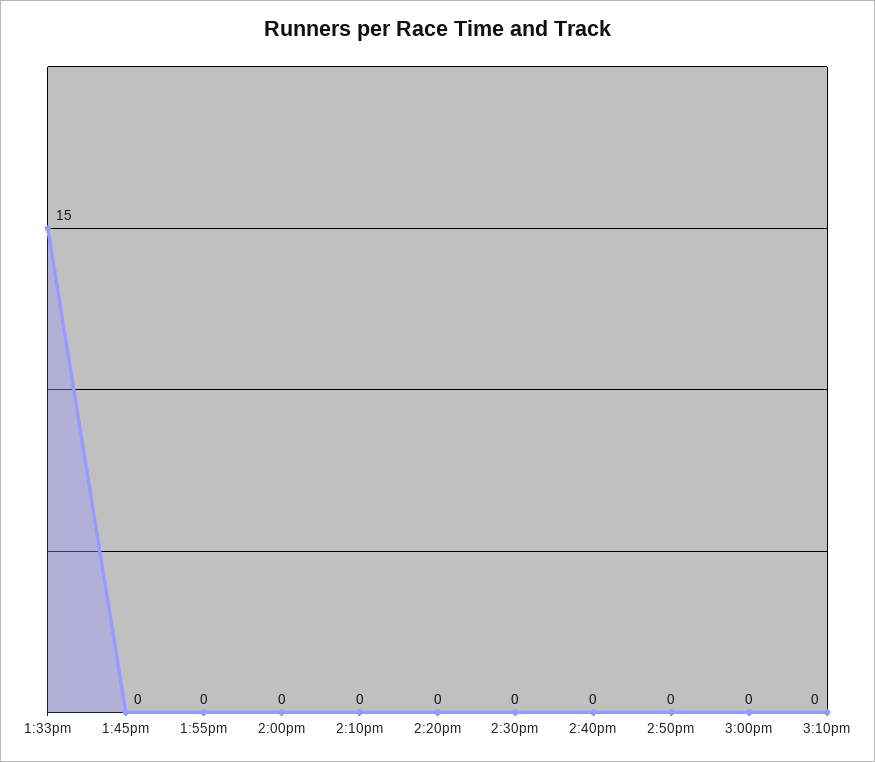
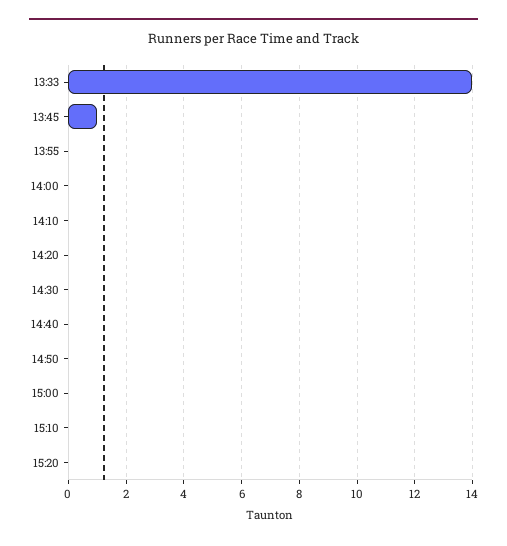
1:33pm: 15 -> 14
1:45pm: 0 -> 1
15:20: none -> 0

